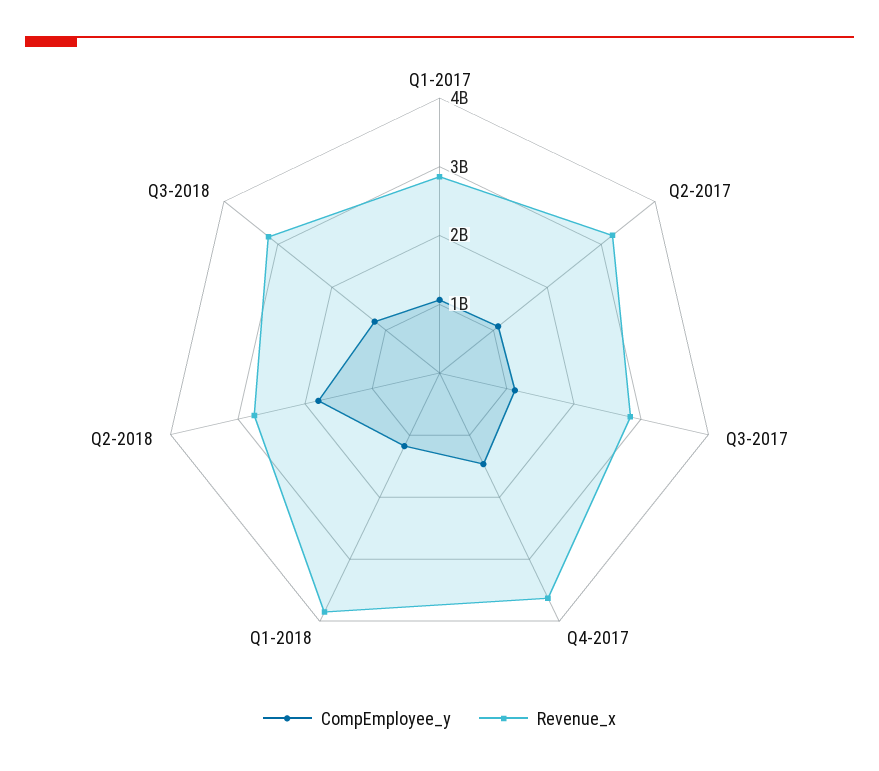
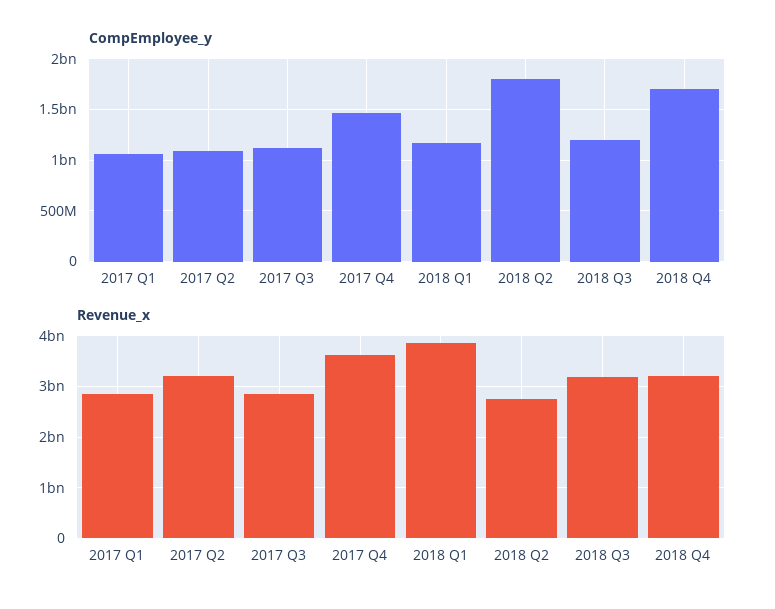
CompEmployee_y, 2018 Q4: none -> 1700000000
Revenue_x, 2018 Q4: none -> 3200000000

